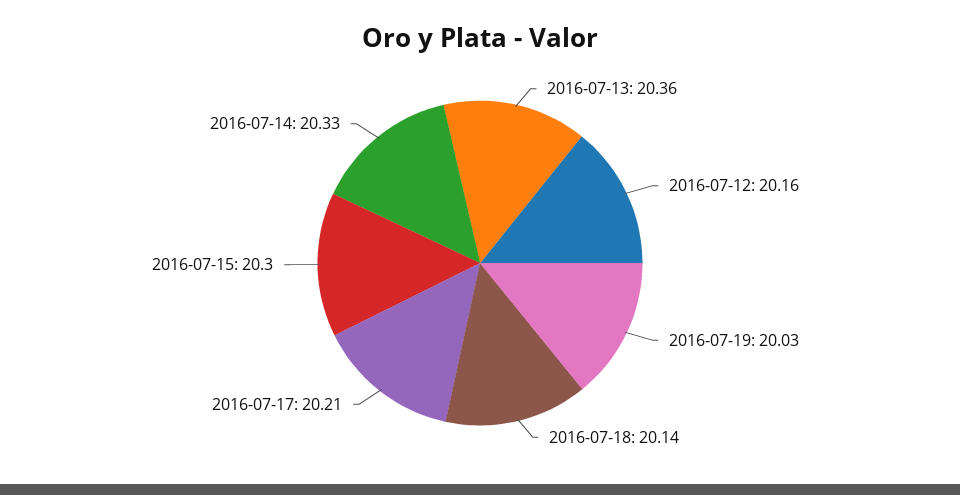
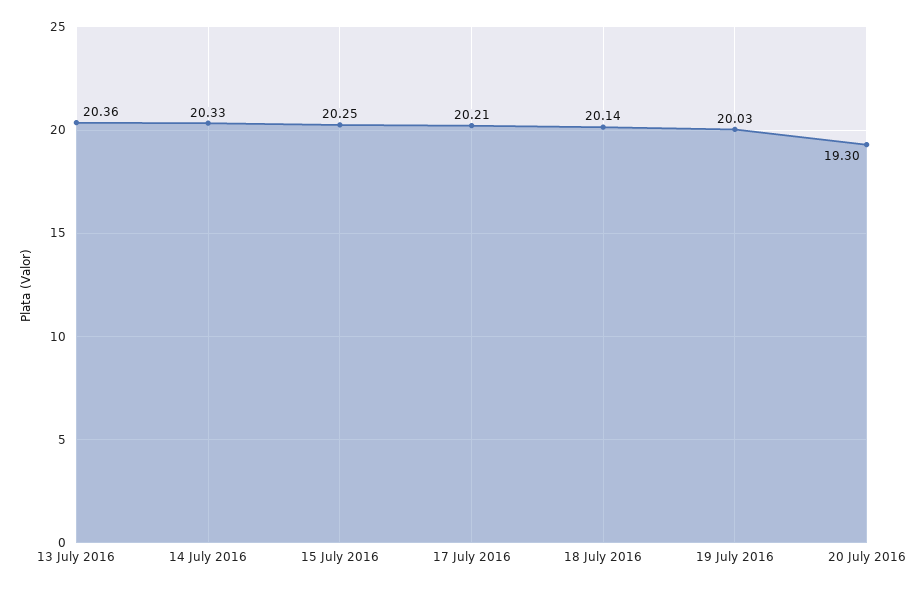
2016-07-12: 20.16 -> none
2016-07-15: 20.3 -> 20.25
20 July 2016: none -> 19.3

